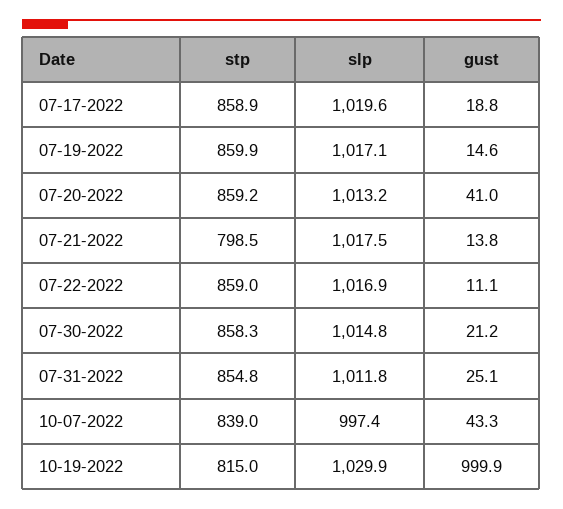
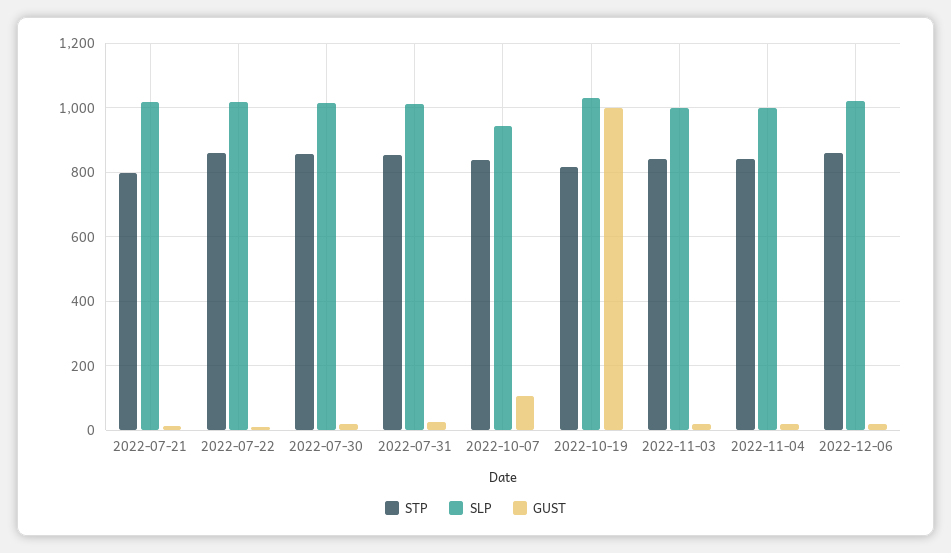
stp, 07-17-2022: 858.9 -> none
slp, 07-17-2022: 1019.6 -> none
gust, 07-17-2022: 18.8 -> none
stp, 07-19-2022: 859.9 -> none
slp, 07-19-2022: 1017.1 -> none
gust, 07-19-2022: 14.6 -> none
stp, 07-20-2022: 859.2 -> none
slp, 07-20-2022: 1013.2 -> none
gust, 07-20-2022: 41 -> none
slp, 10-07-2022: 997.4 -> 940
gust, 10-07-2022: 43.3 -> 100
stp, 2022-11-03: none -> 840
slp, 2022-11-03: none -> 1000
gust, 2022-11-03: none -> 20
stp, 2022-11-04: none -> 840
slp, 2022-11-04: none -> 1000
gust, 2022-11-04: none -> 20
stp, 2022-12-06: none -> 860
slp, 2022-12-06: none -> 1020
gust, 2022-12-06: none -> 20

